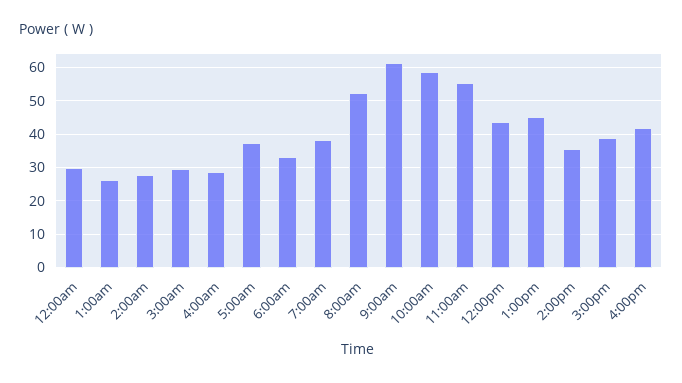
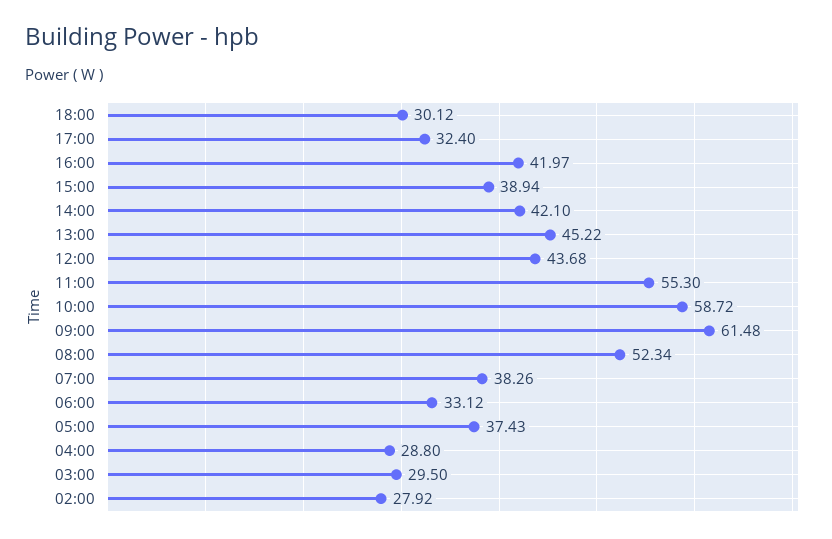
12:00am: 30 -> none
1:00am: 26 -> none
2:00pm: 36 -> 42.1
18:00: none -> 30.12
17:00: none -> 32.4

